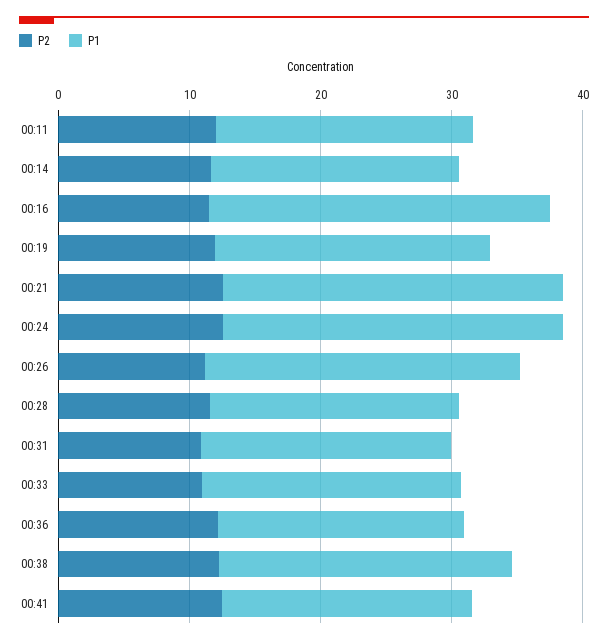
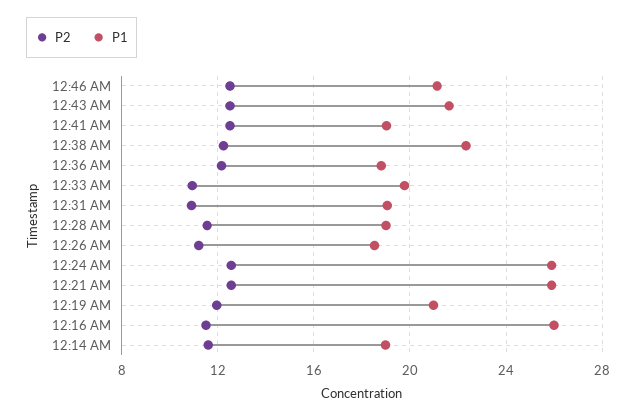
P2, 00:11: 12 -> none
P1, 00:11: 20 -> none
P1, 00:26: 24 -> 18.5
P2, 12:46 AM: none -> 12.5
P1, 12:46 AM: none -> 21
P2, 12:43 AM: none -> 12.5
P1, 12:43 AM: none -> 21.5

